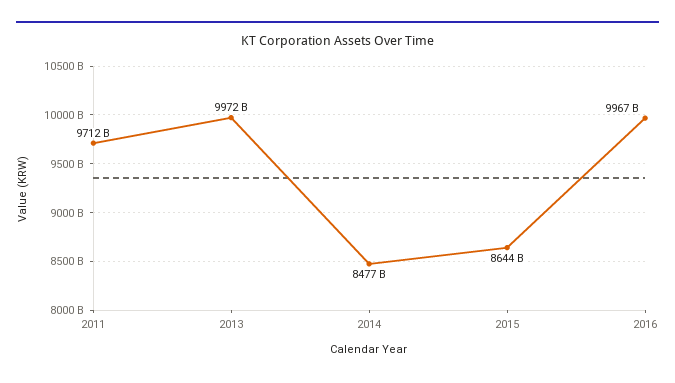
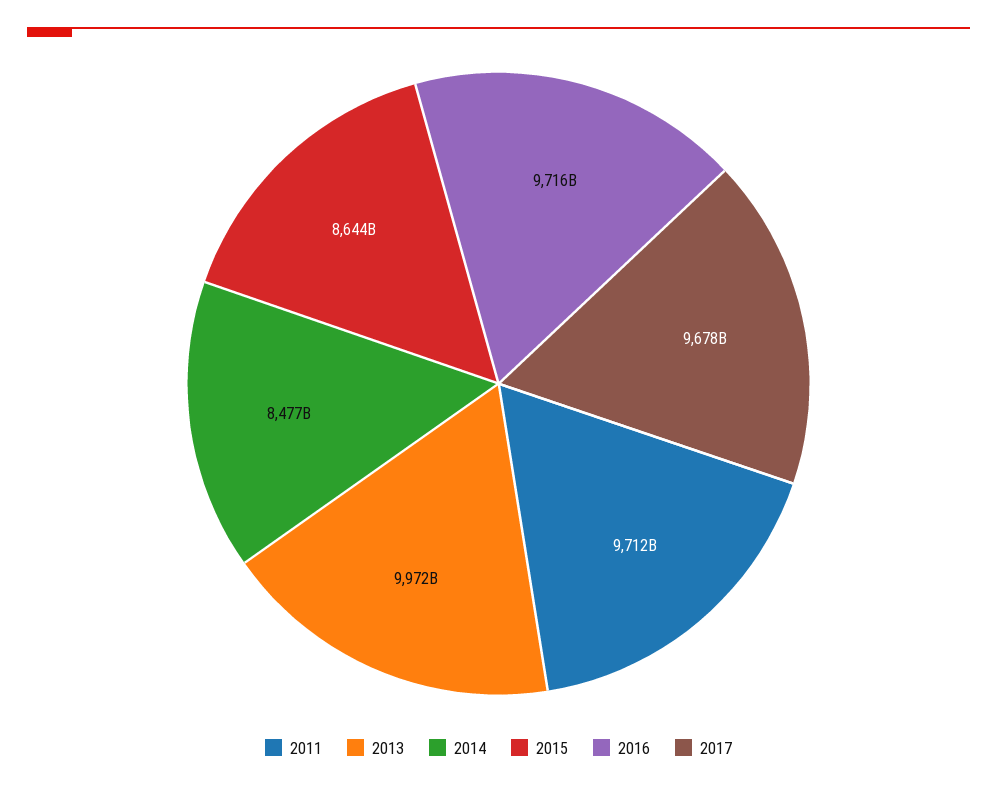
2016: 9967000000000 -> 9716000000000
2017: none -> 9678000000000

